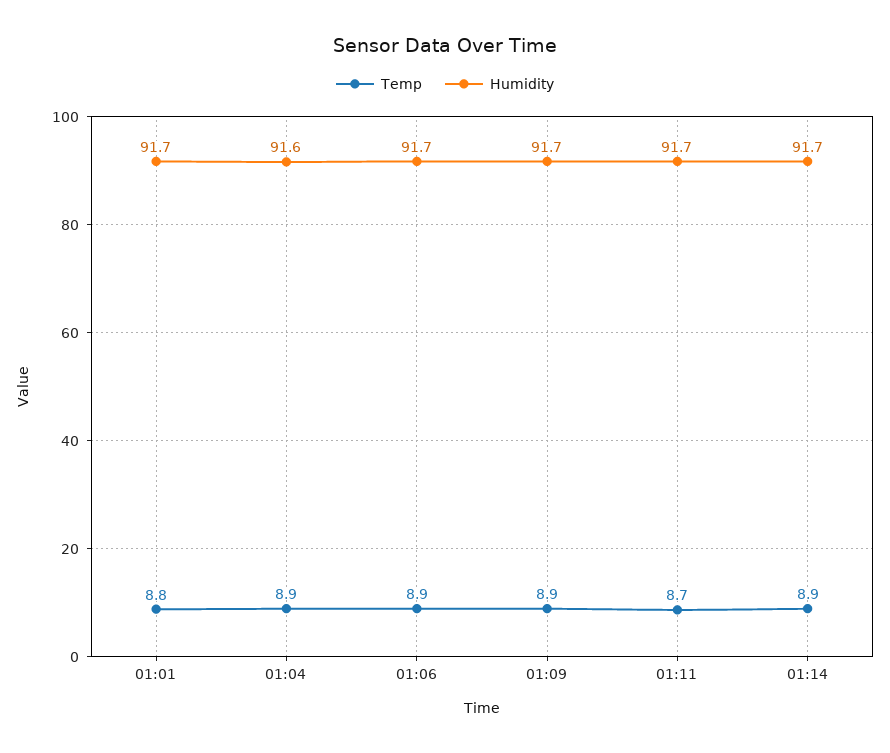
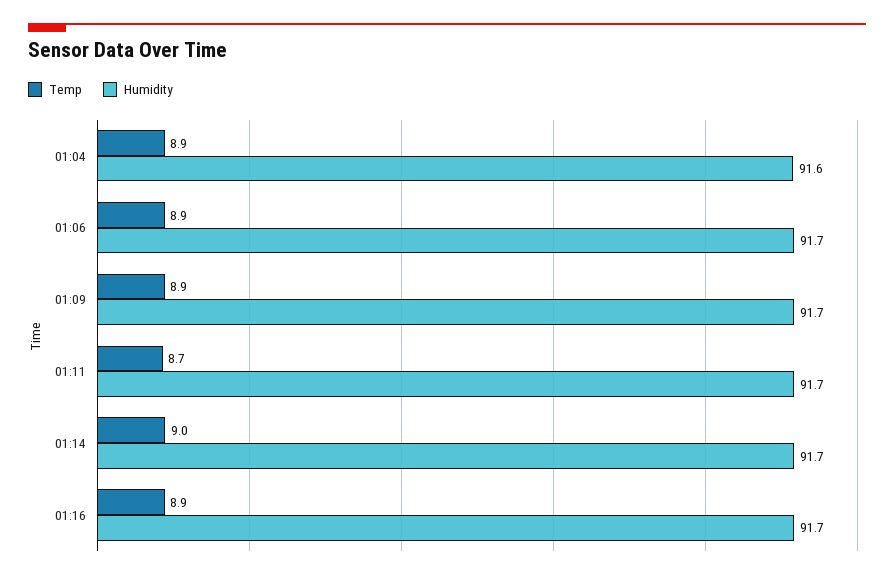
Temp, 01:01: 8.8 -> none
Humidity, 01:01: 91.7 -> none
Temp, 01:14: 8.9 -> 9
Temp, 01:16: none -> 8.9
Humidity, 01:16: none -> 91.7

